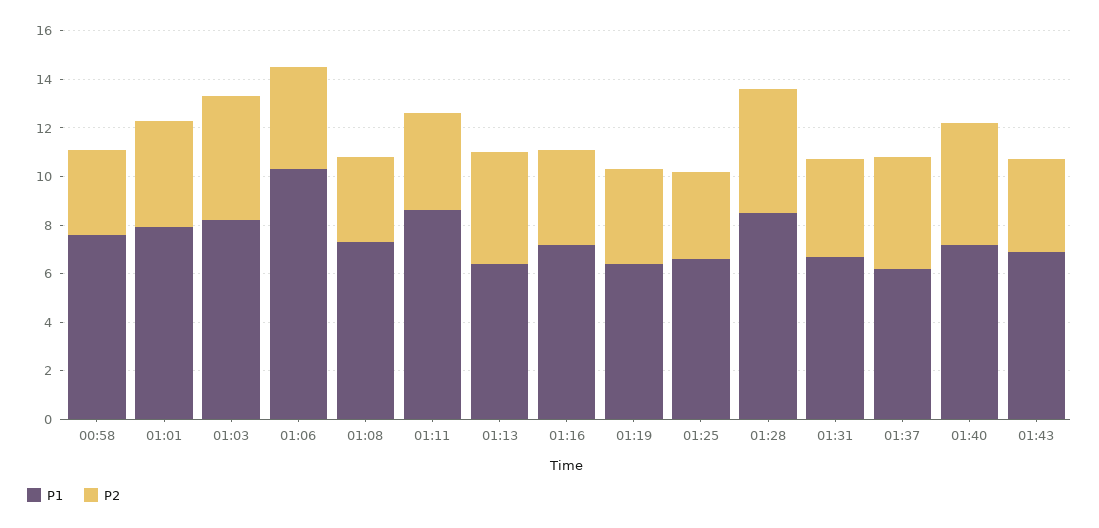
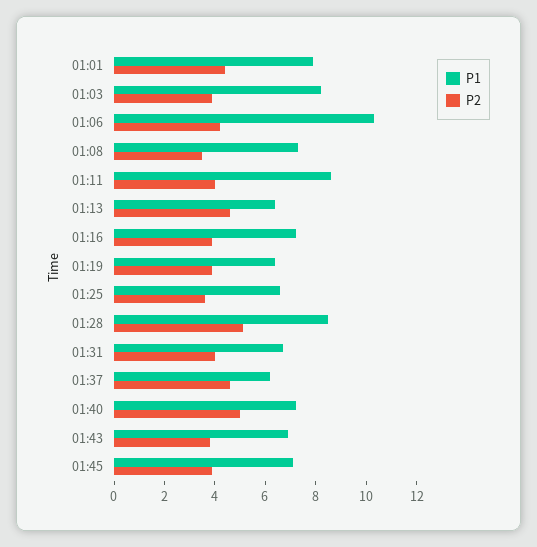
P1, 00:58: 7.5 -> none
P2, 00:58: 3.5 -> none
P2, 01:03: 5 -> 4
P1, 01:45: none -> 7
P2, 01:45: none -> 4

